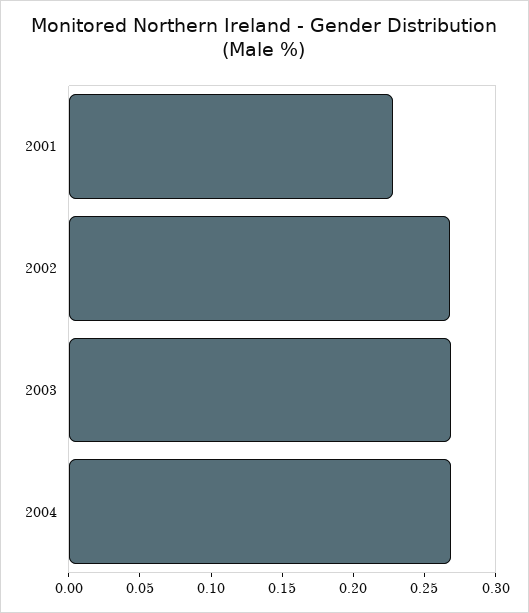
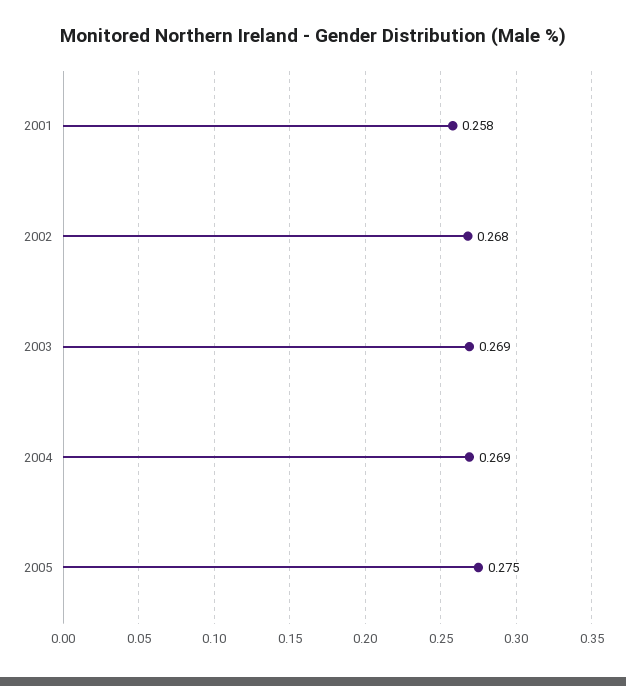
2001: 0.23 -> 0.258
2005: none -> 0.275

